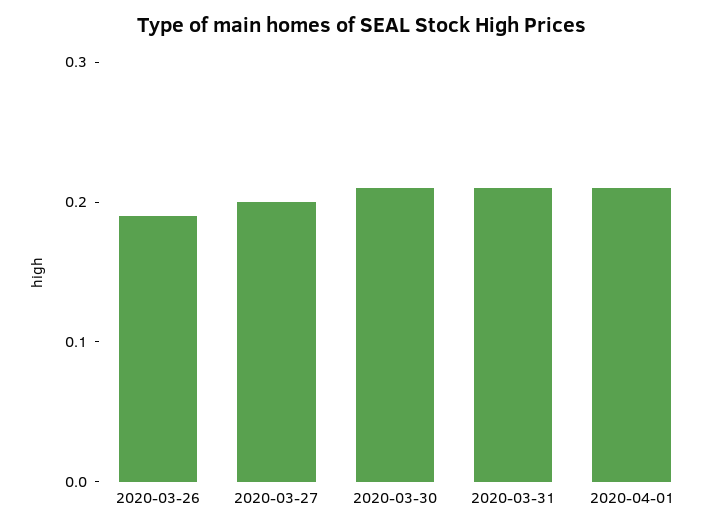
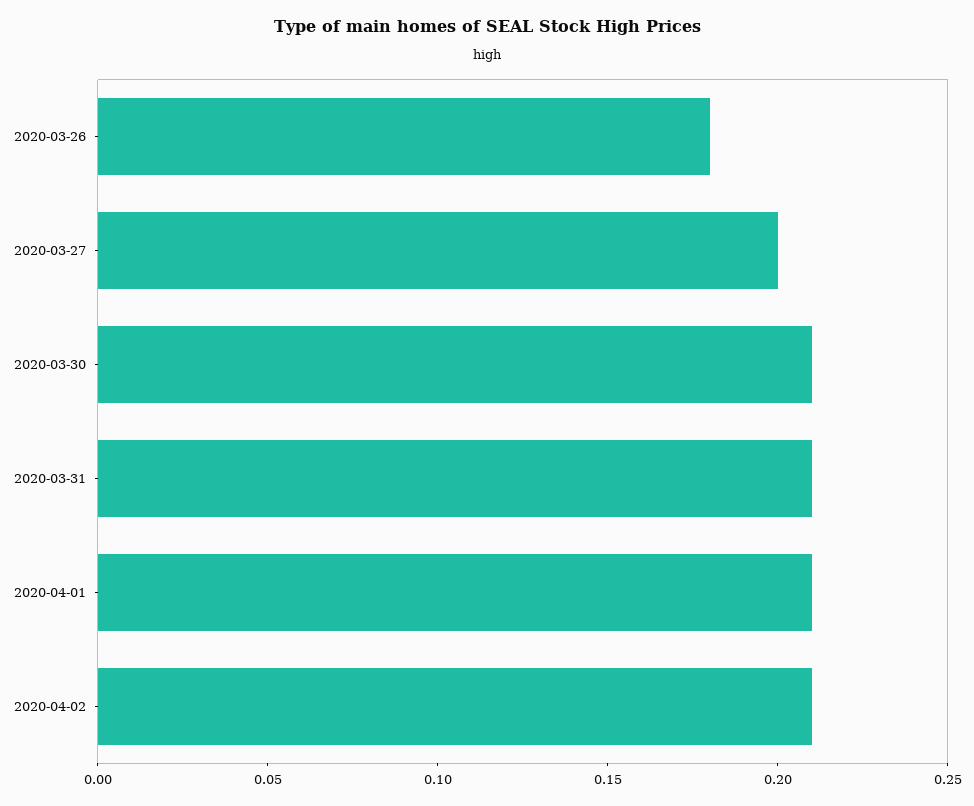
2020-03-26: 0.19 -> 0.18
2020-04-02: none -> 0.21

